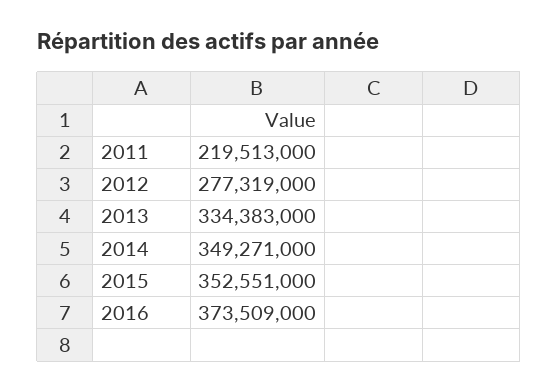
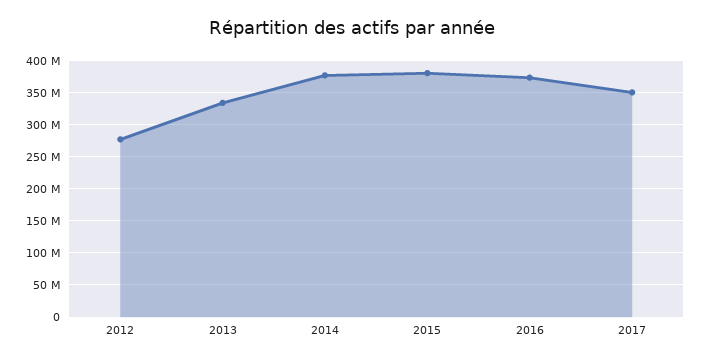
2011: 219513000 -> none
2014: 349271000 -> 380000000
2015: 352551000 -> 380000000
2017: none -> 350000000

